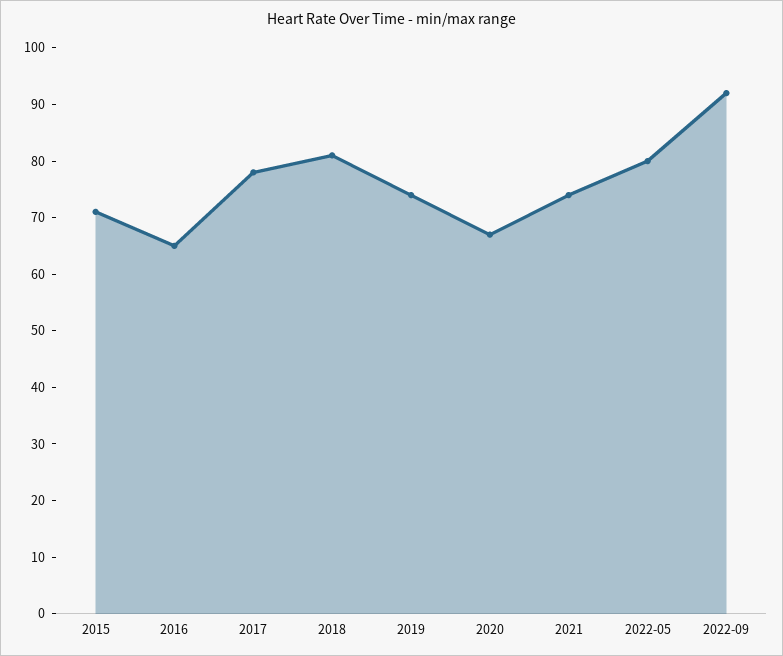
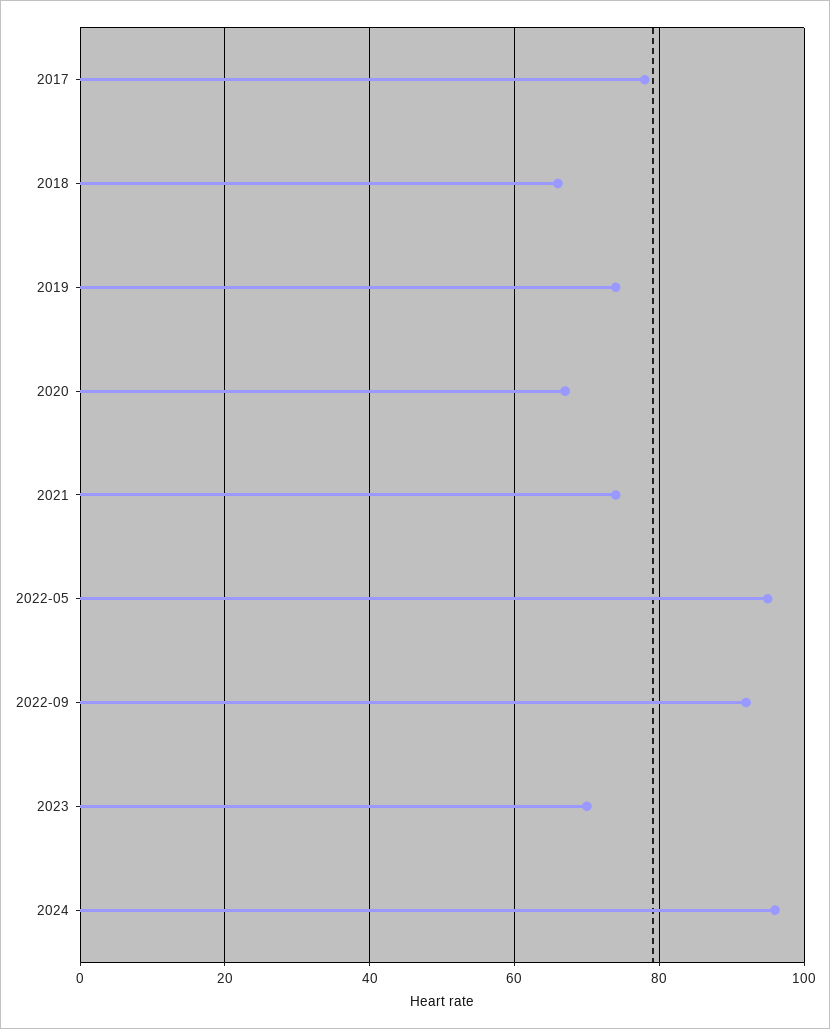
2015: 70 -> none
2016: 65 -> none
2018: 80 -> 65
2022-05: 80 -> 95
2023: none -> 70
2024: none -> 95

